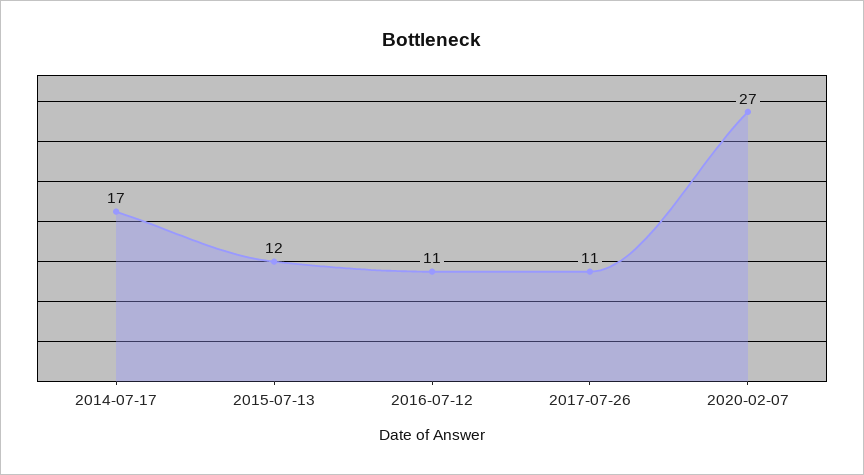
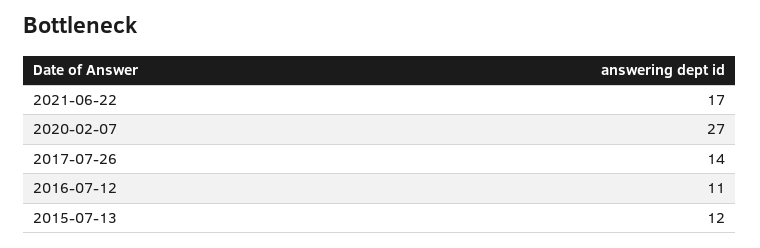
2014-07-17: 17 -> none
2017-07-26: 11 -> 14
2021-06-22: none -> 17

